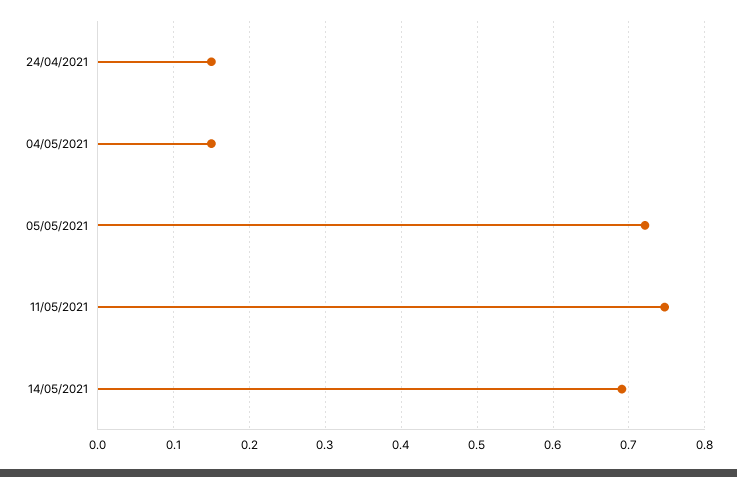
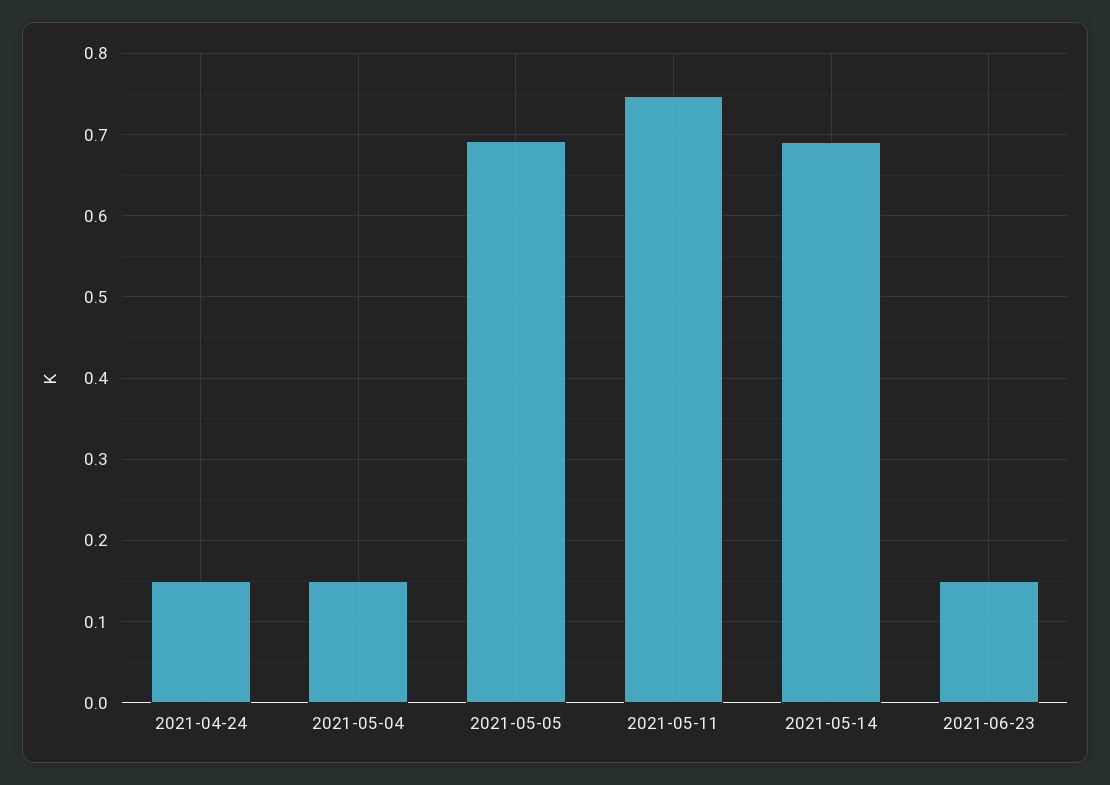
05/05/2021: 0.72 -> 0.69
2021-06-23: none -> 0.15

